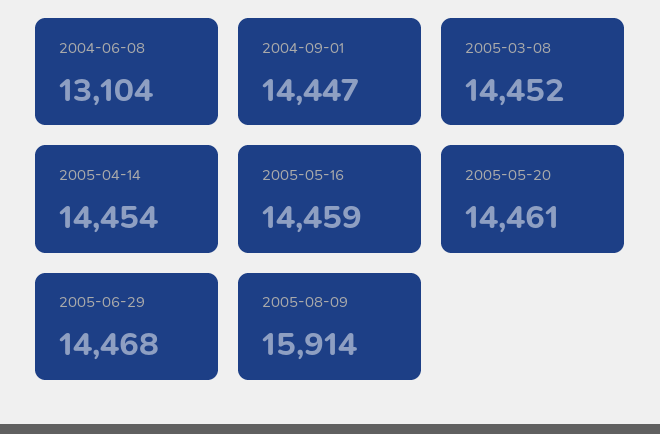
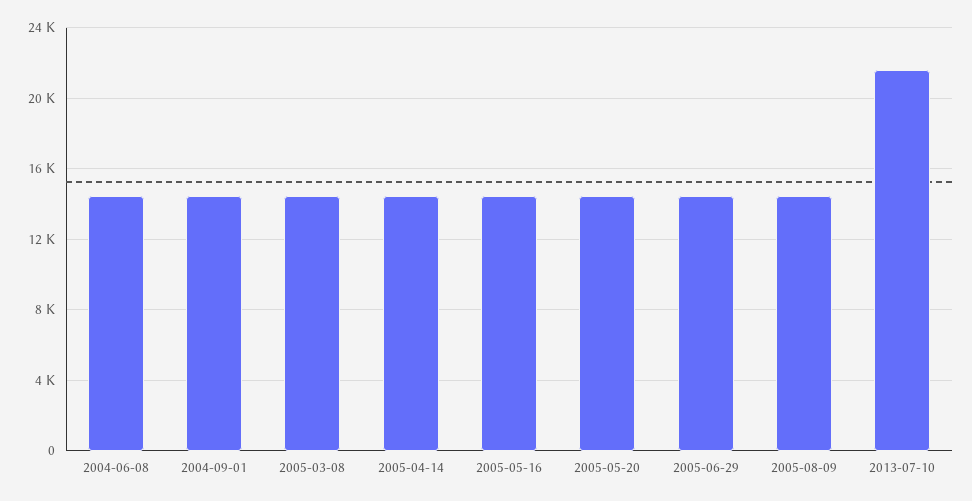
2004-06-08: 13104 -> 14500
2005-08-09: 15914 -> 14500
2013-07-10: none -> 21500

